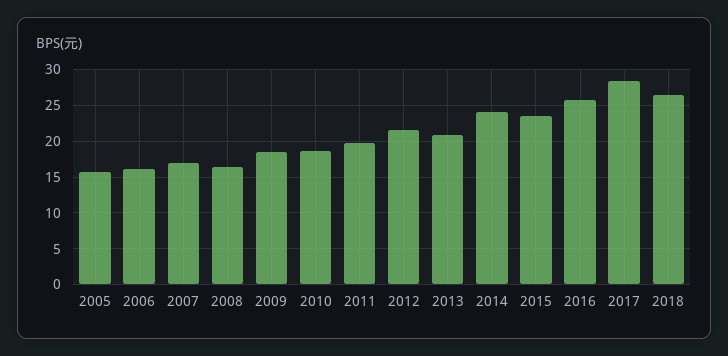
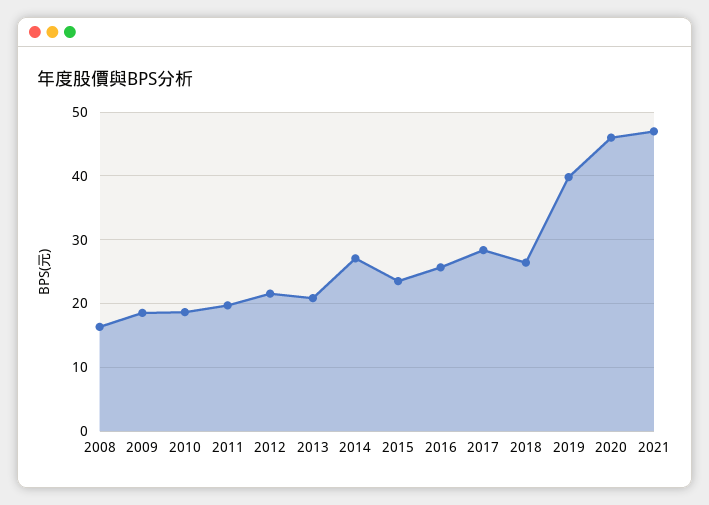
2005: 16 -> none
2006: 16 -> none
2007: 17 -> none
2014: 24 -> 27
2019: none -> 40
2020: none -> 46
2021: none -> 47

